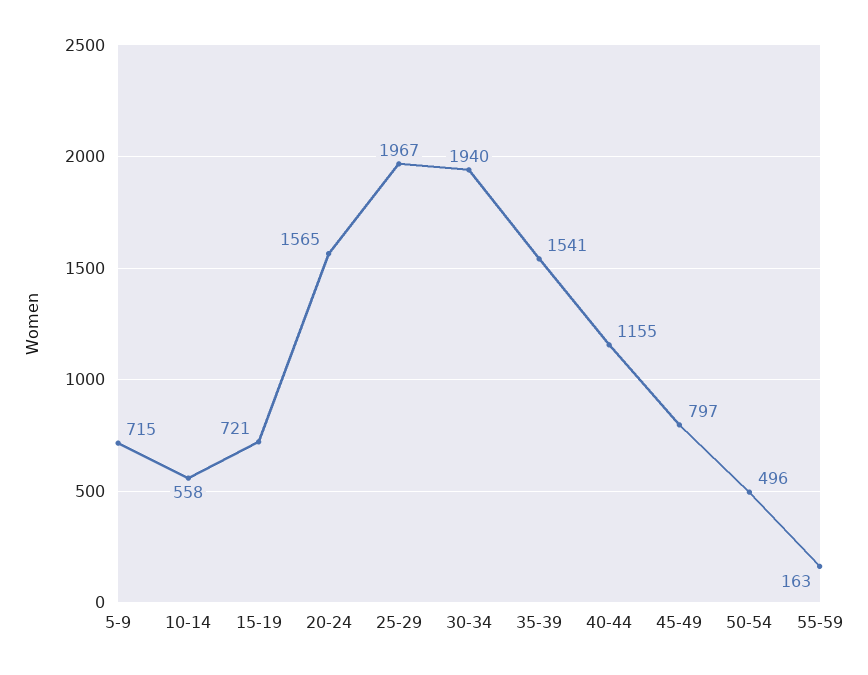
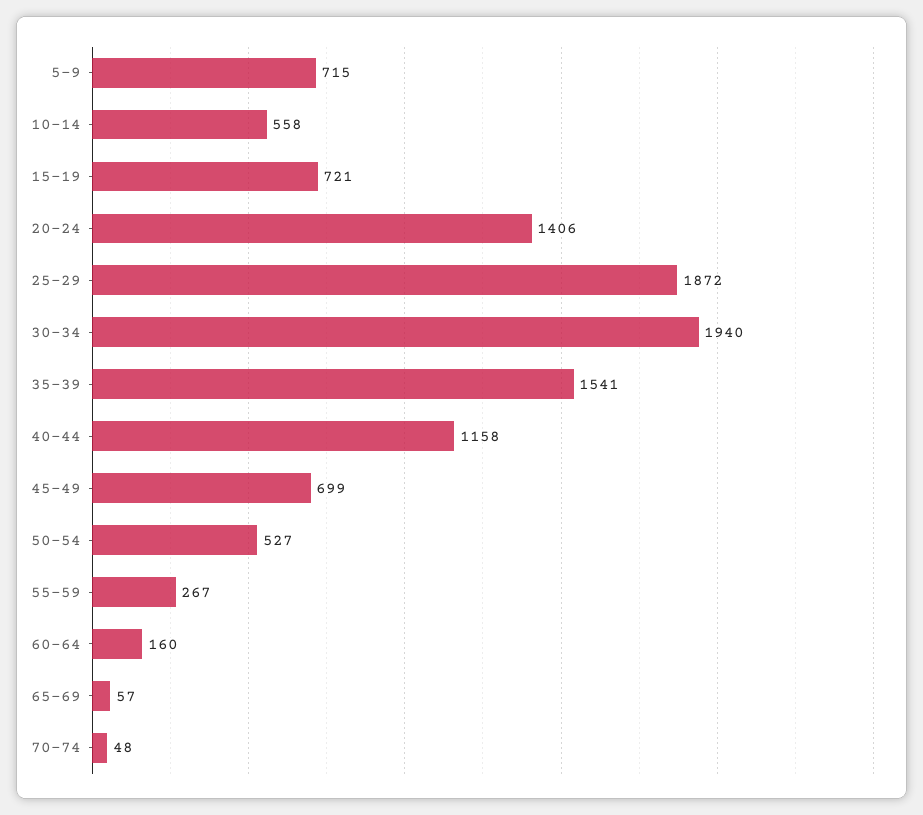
20-24: 1565 -> 1406
25-29: 1967 -> 1872
40-44: 1155 -> 1158
45-49: 797 -> 699
50-54: 496 -> 527
55-59: 163 -> 267
60-64: none -> 160
65-69: none -> 57
70-74: none -> 48

